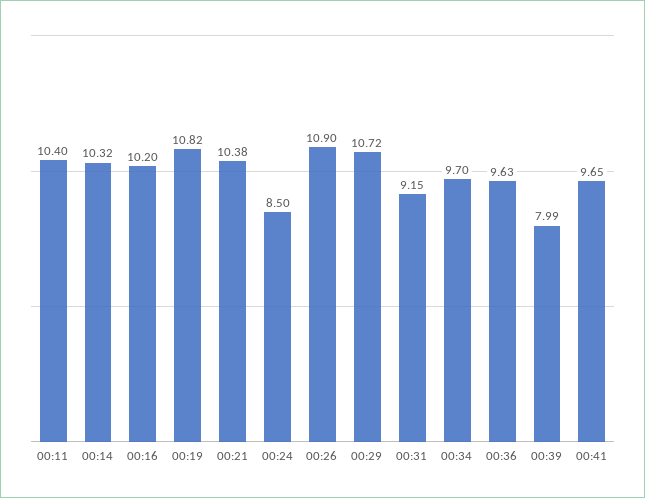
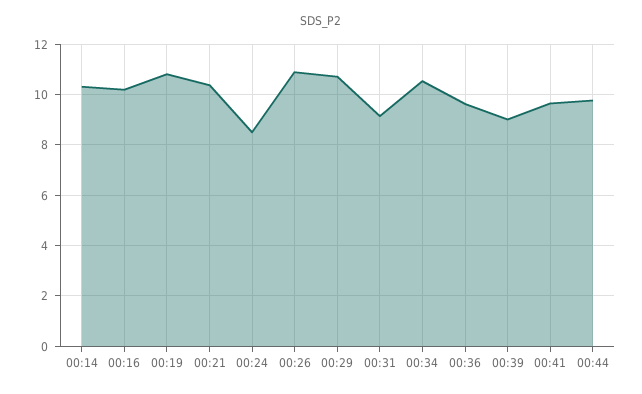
00:11: 10.4 -> none
00:34: 9.7 -> 10.5
00:39: 7.99 -> 9
00:44: none -> 9.75

